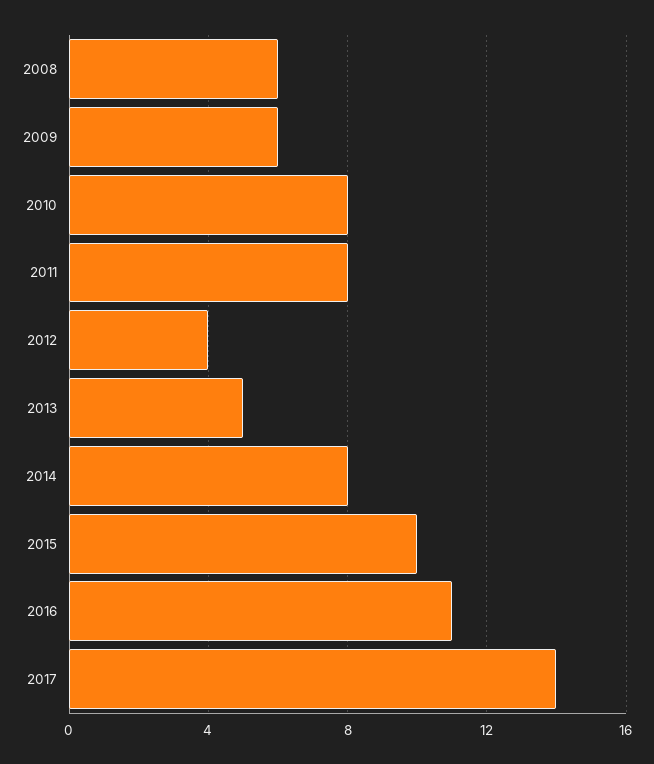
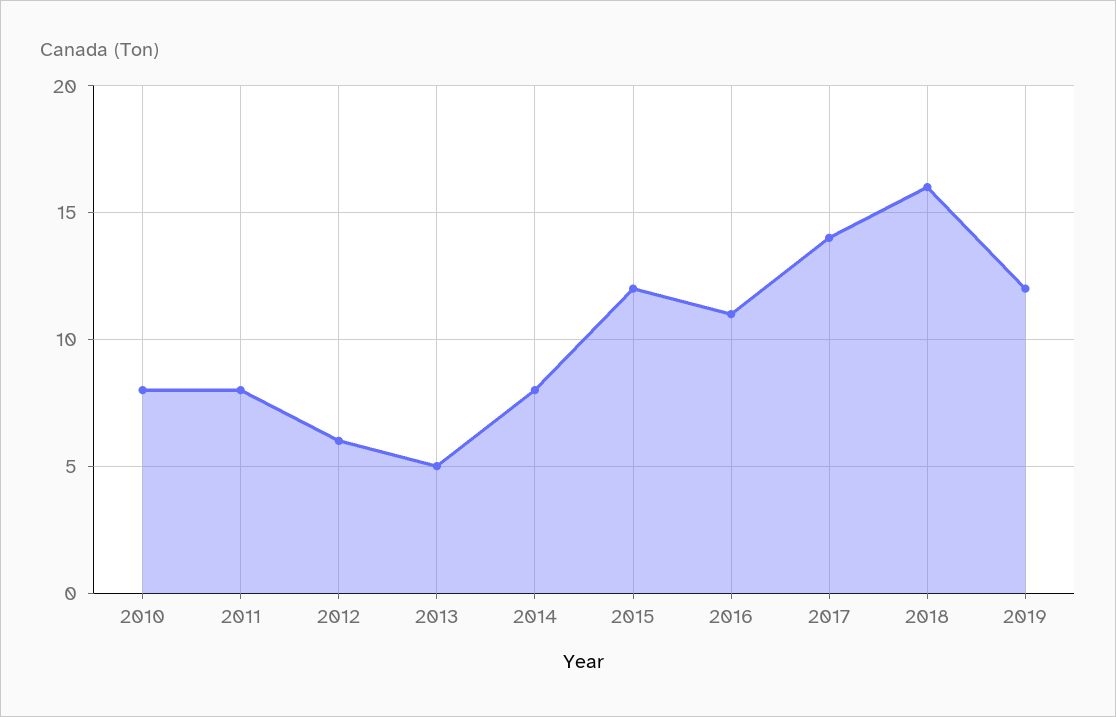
2008: 6 -> none
2009: 6 -> none
2012: 4 -> 6
2015: 10 -> 12
2018: none -> 16
2019: none -> 12

